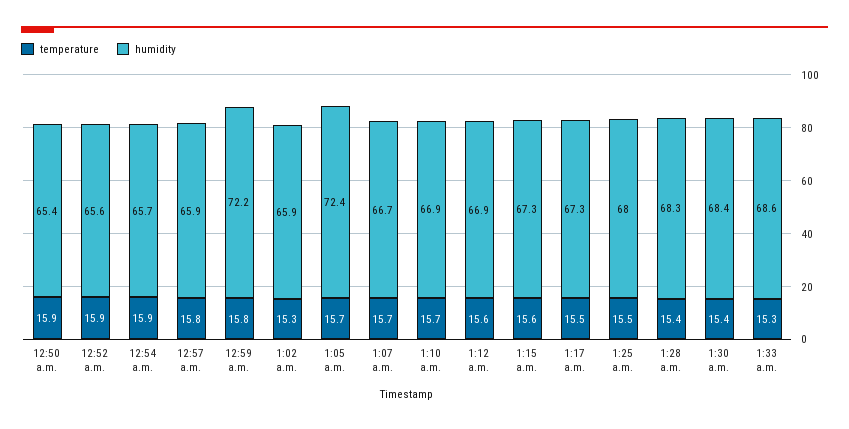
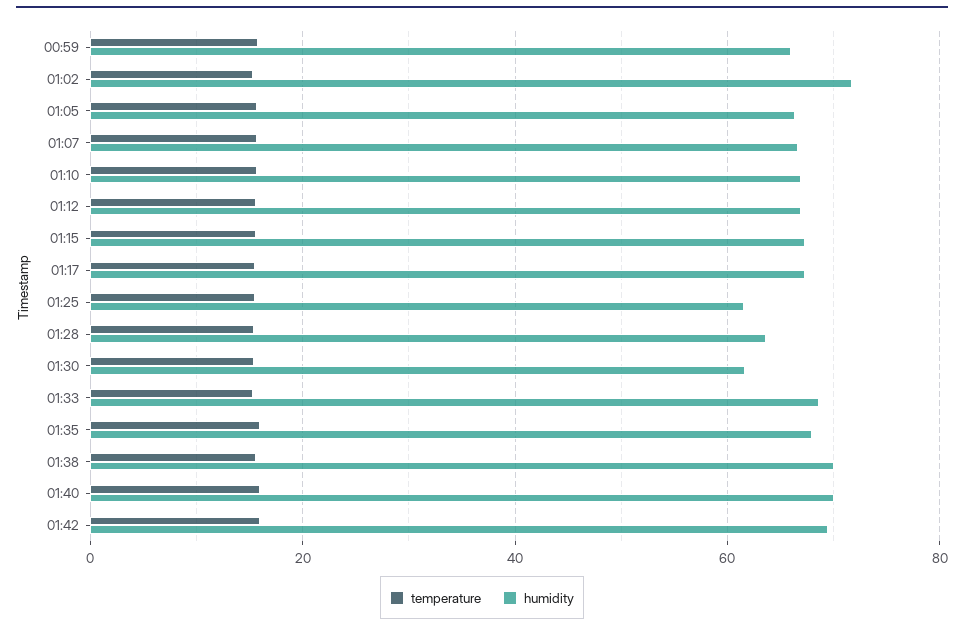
temperature, 12:50 a.m.: 15.9 -> none
humidity, 12:50 a.m.: 65.4 -> none
temperature, 12:52 a.m.: 15.9 -> none
humidity, 12:52 a.m.: 65.6 -> none
temperature, 12:54 a.m.: 15.9 -> none
humidity, 12:54 a.m.: 65.7 -> none
temperature, 12:57 a.m.: 15.8 -> none
humidity, 12:57 a.m.: 65.9 -> none
humidity, 12:59 a.m.: 72.2 -> 66
humidity, 1:02 a.m.: 65.9 -> 72
humidity, 1:05 a.m.: 72.4 -> 66
humidity, 1:25 a.m.: 68 -> 62
humidity, 1:28 a.m.: 68.3 -> 64
humidity, 1:30 a.m.: 68.4 -> 62
temperature, 01:35: none -> 16
humidity, 01:35: none -> 68
temperature, 01:38: none -> 16
humidity, 01:38: none -> 70
temperature, 01:40: none -> 16
humidity, 01:40: none -> 70
temperature, 01:42: none -> 16
humidity, 01:42: none -> 70

